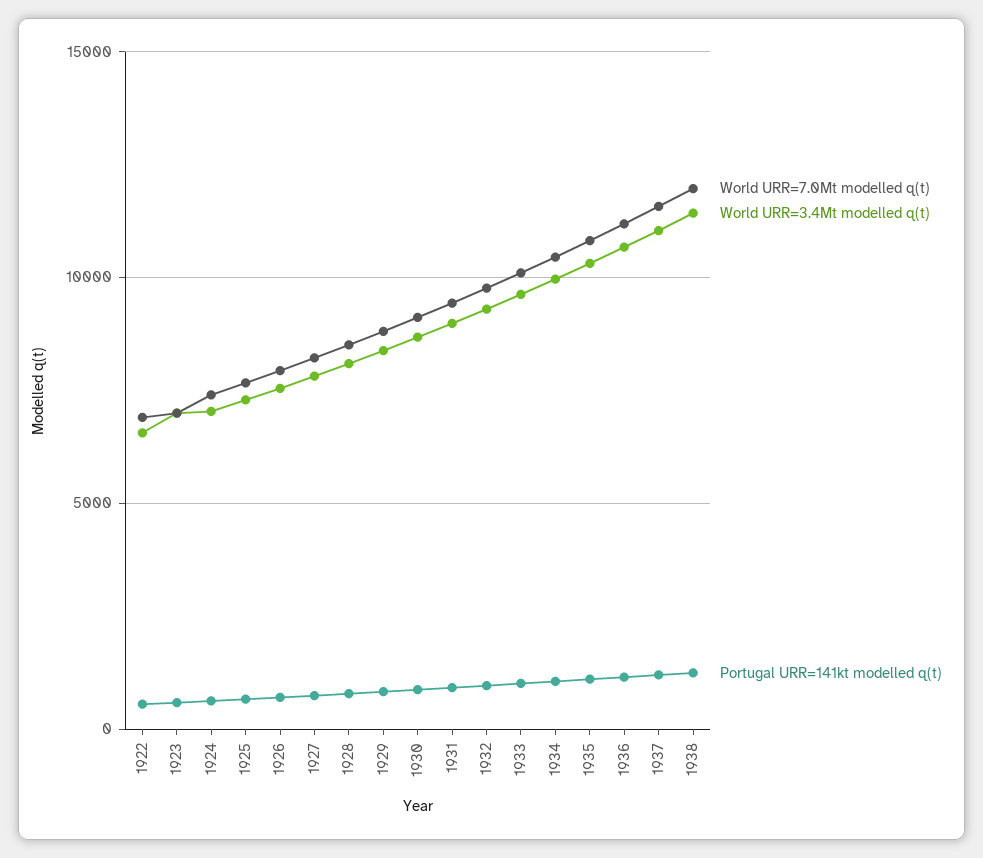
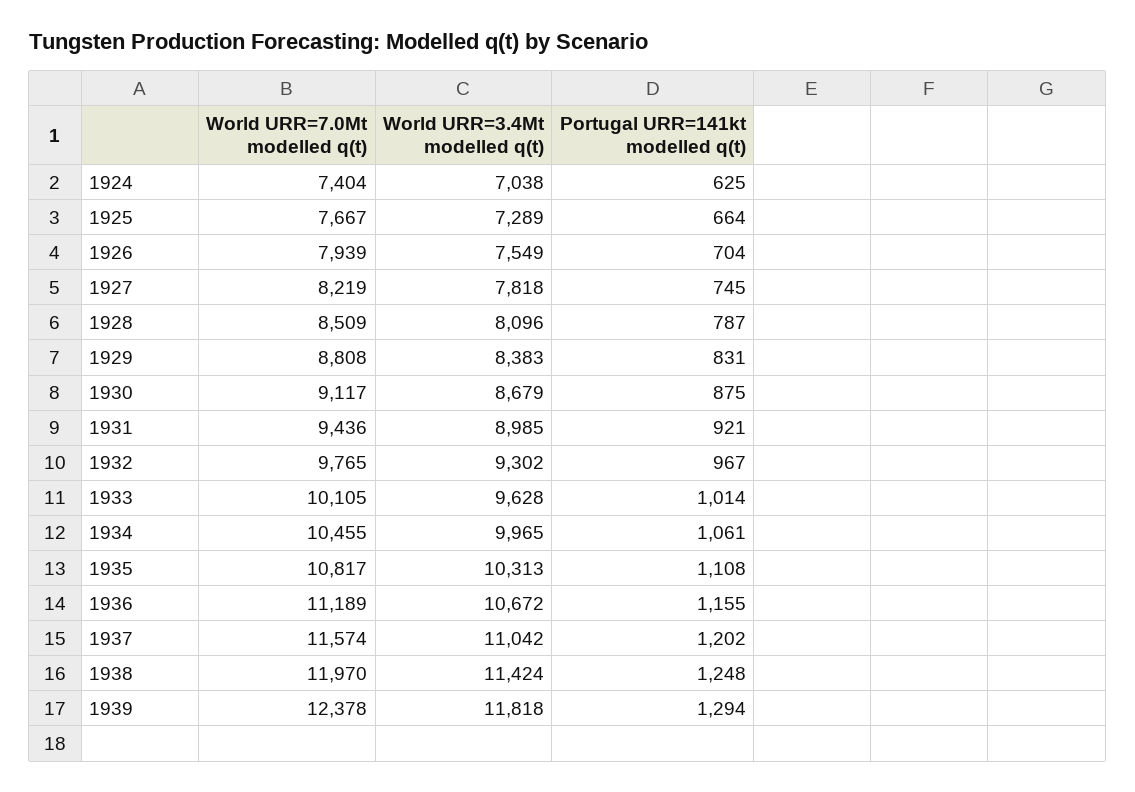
World URR=7.0Mt modelled q(t), 1922: 7000 -> none
World URR=3.4Mt modelled q(t), 1922: 6500 -> none
Portugal URR=141kt modelled q(t), 1922: 500 -> none
World URR=7.0Mt modelled q(t), 1923: 7000 -> none
World URR=3.4Mt modelled q(t), 1923: 7000 -> none
Portugal URR=141kt modelled q(t), 1923: 500 -> none
World URR=7.0Mt modelled q(t), 1939: none -> 12378
World URR=3.4Mt modelled q(t), 1939: none -> 11818
Portugal URR=141kt modelled q(t), 1939: none -> 1294

